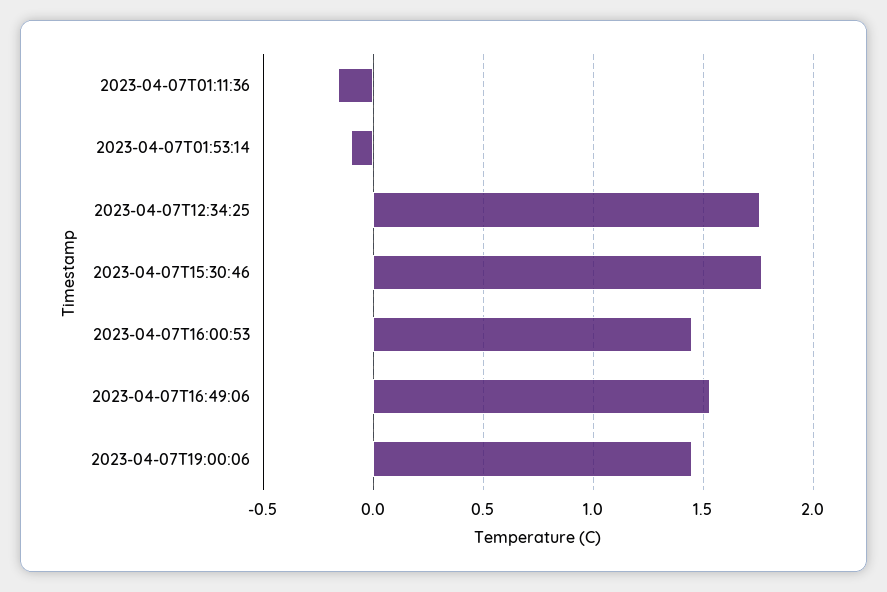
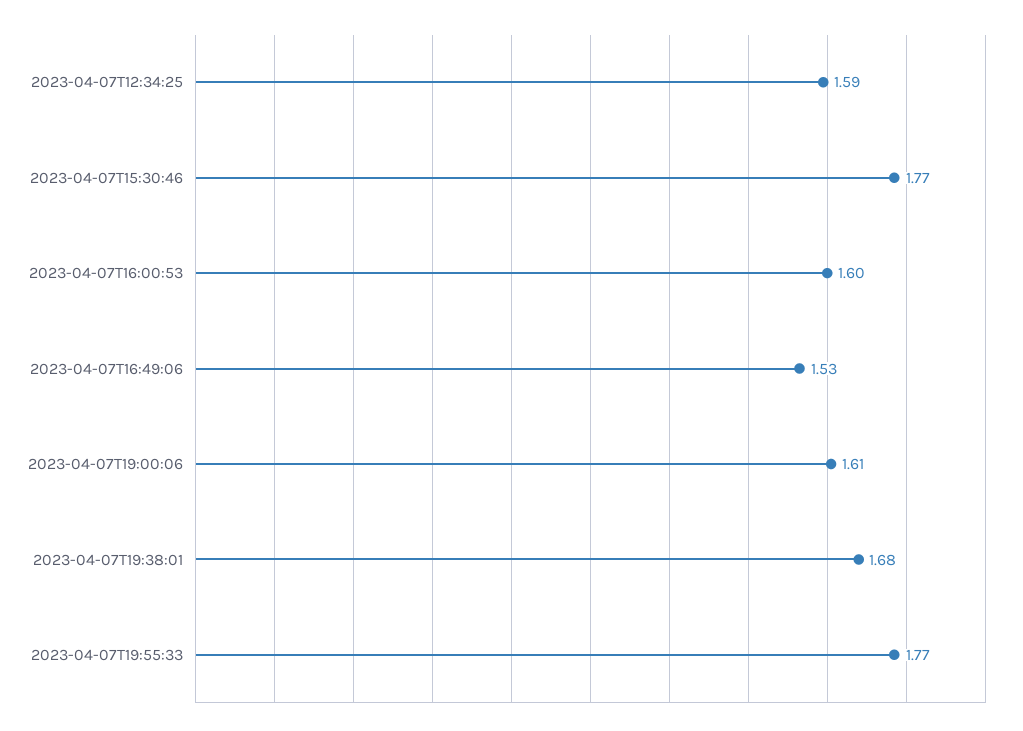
2023-04-07T01:11:36: -0.15 -> none
2023-04-07T01:53:14: -0.1 -> none
2023-04-07T12:34:25: 1.75 -> 1.59
2023-04-07T16:00:53: 1.45 -> 1.6
2023-04-07T19:00:06: 1.45 -> 1.61
2023-04-07T19:38:01: none -> 1.68
2023-04-07T19:55:33: none -> 1.77

